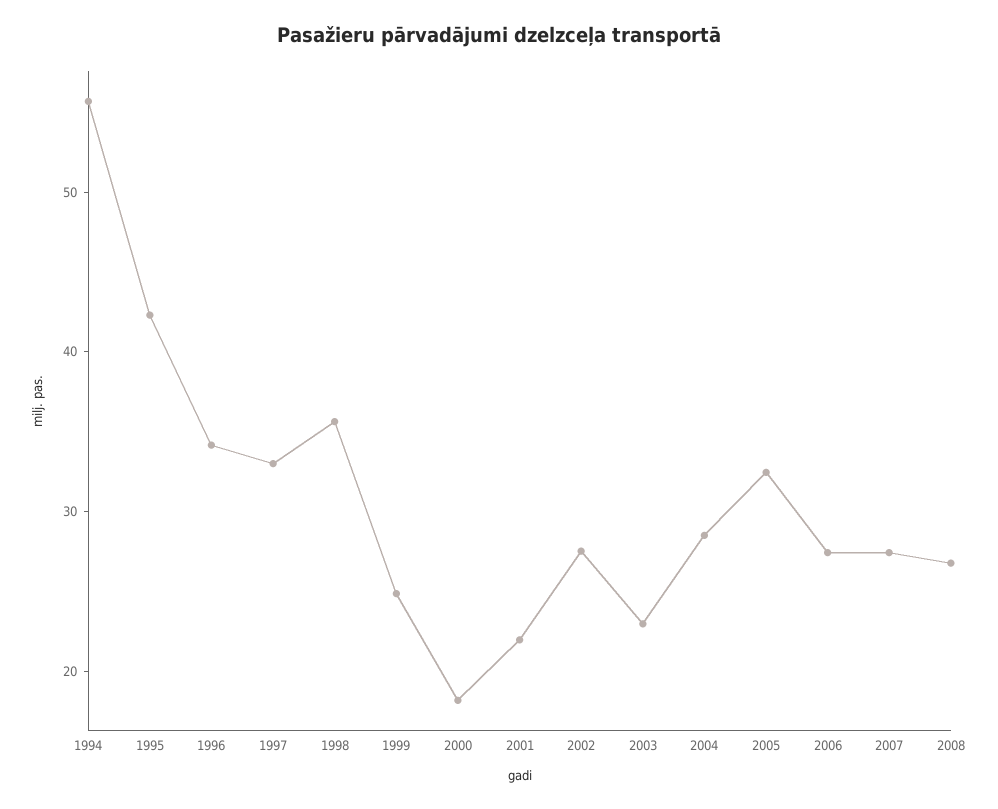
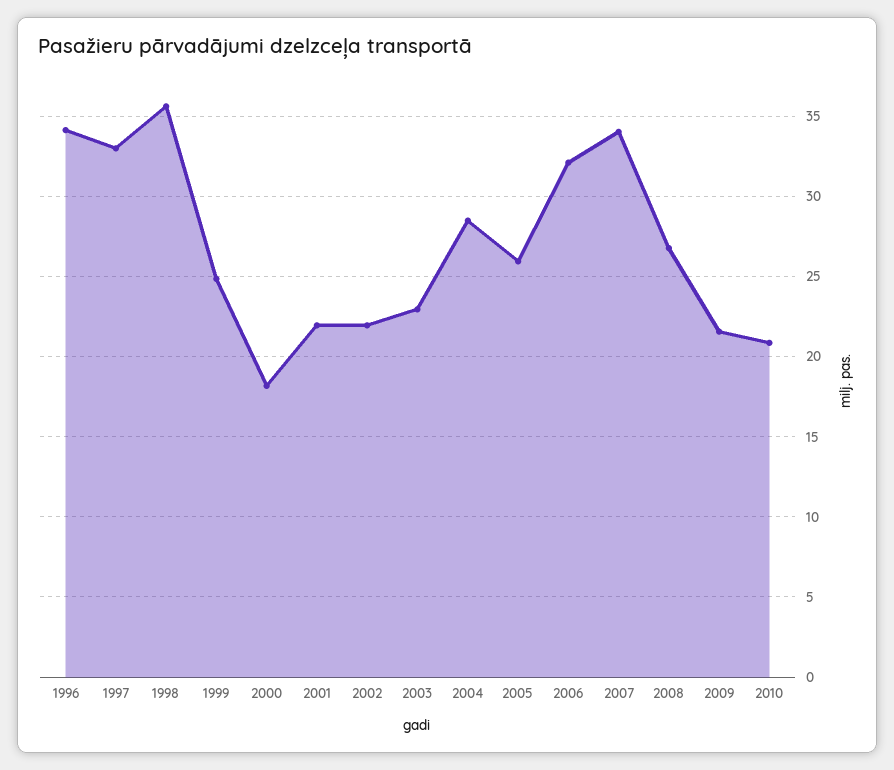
1994: 56 -> none
1995: 42 -> none
2002: 28 -> 22
2005: 32 -> 26
2006: 28 -> 32
2007: 28 -> 34
2009: none -> 21.5
2010: none -> 21

